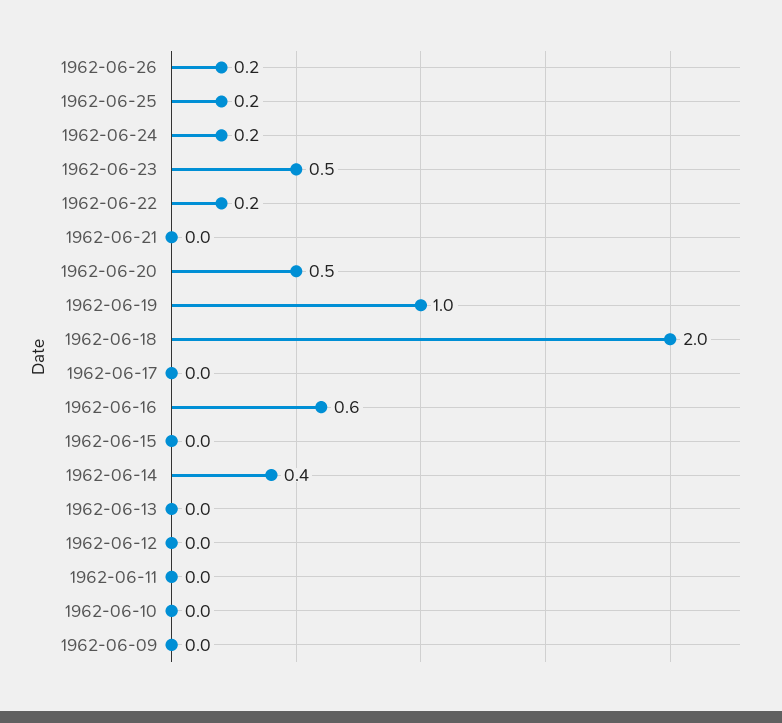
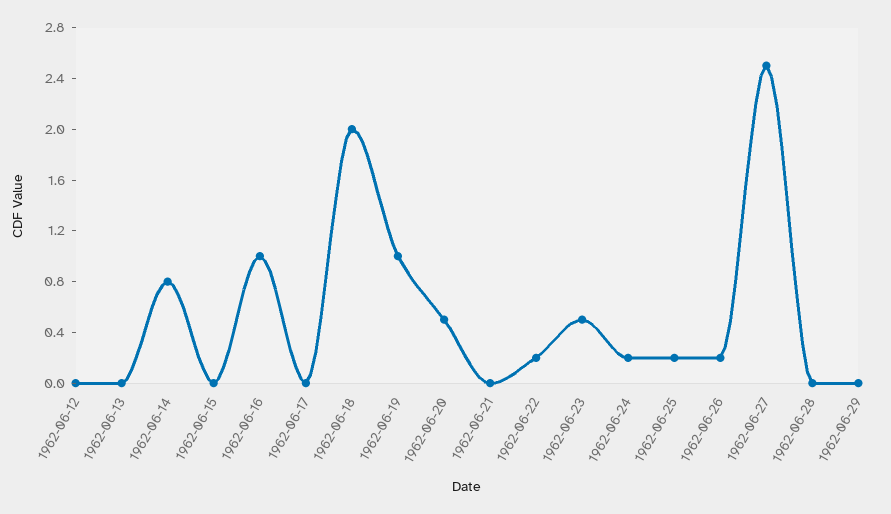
1962-06-16: 0.6 -> 1
1962-06-14: 0.4 -> 0.8
1962-06-11: 0 -> none
1962-06-10: 0 -> none
1962-06-09: 0 -> none
1962-06-27: none -> 2.5
1962-06-28: none -> 0
1962-06-29: none -> 0

